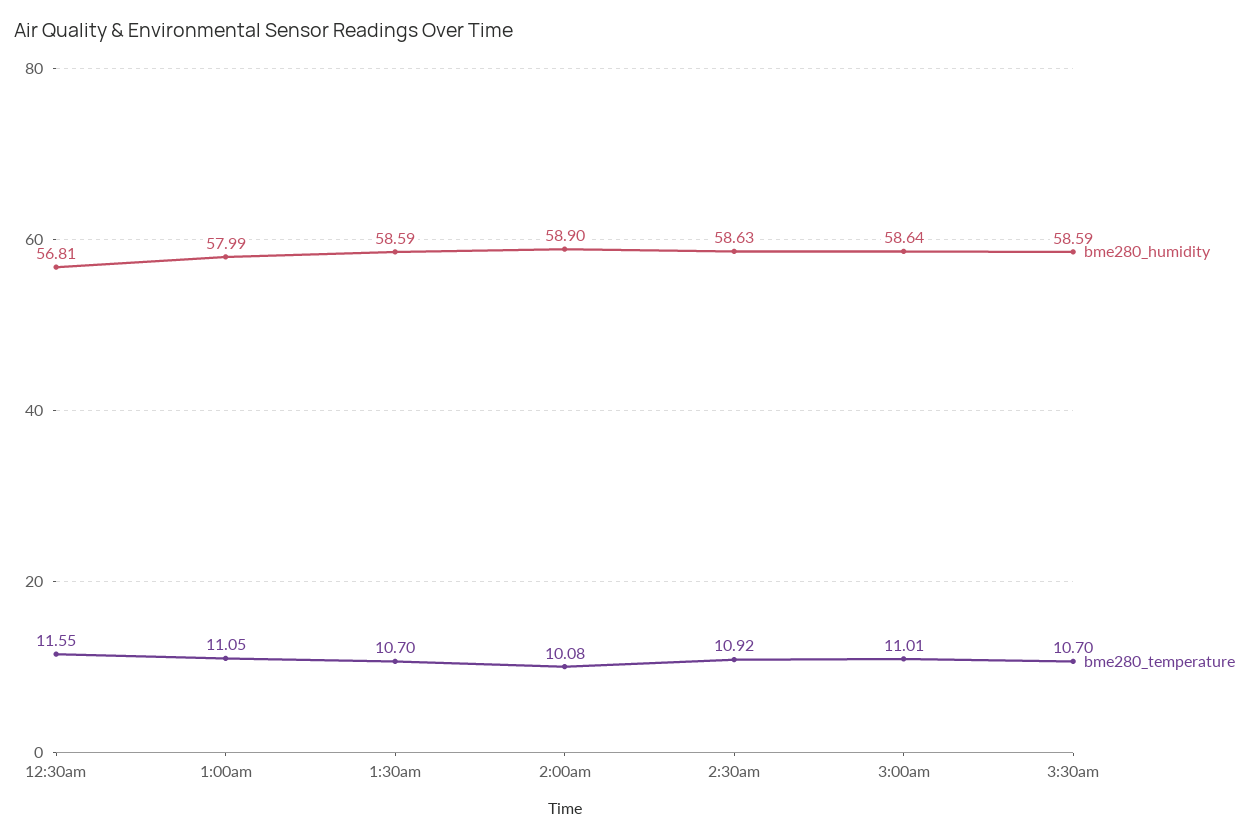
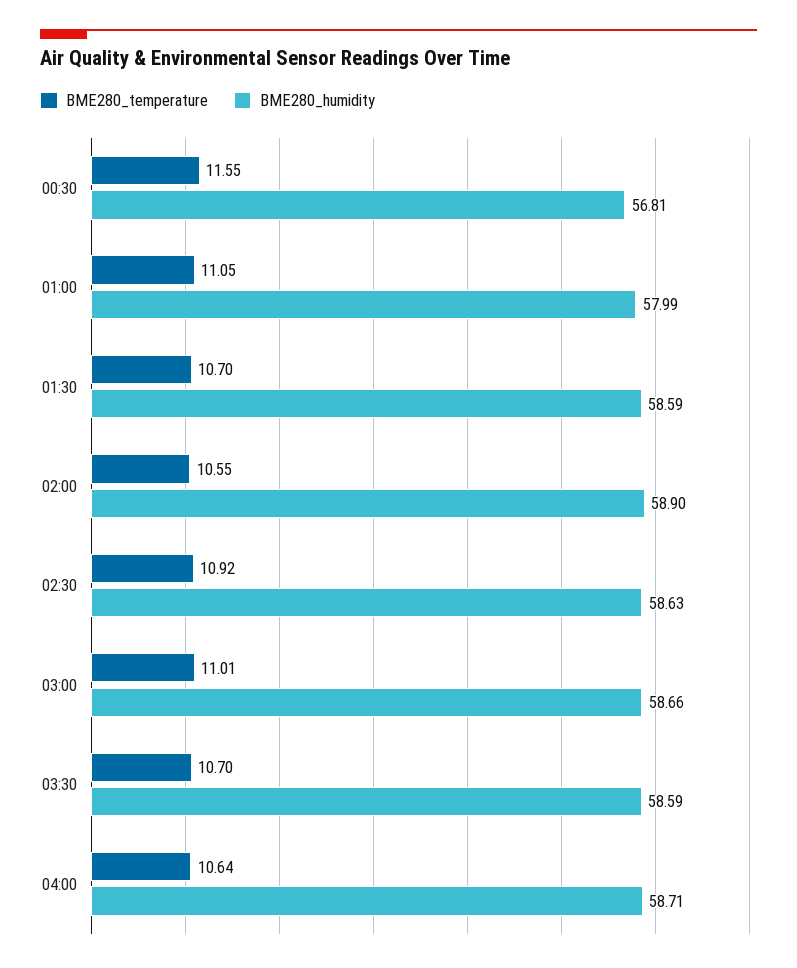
bme280_temperature, 2:00am: 10.08 -> 10.55
bme280_humidity, 3:00am: 58.64 -> 58.66
bme280_temperature, 04:00: none -> 10.64
bme280_humidity, 04:00: none -> 58.71

